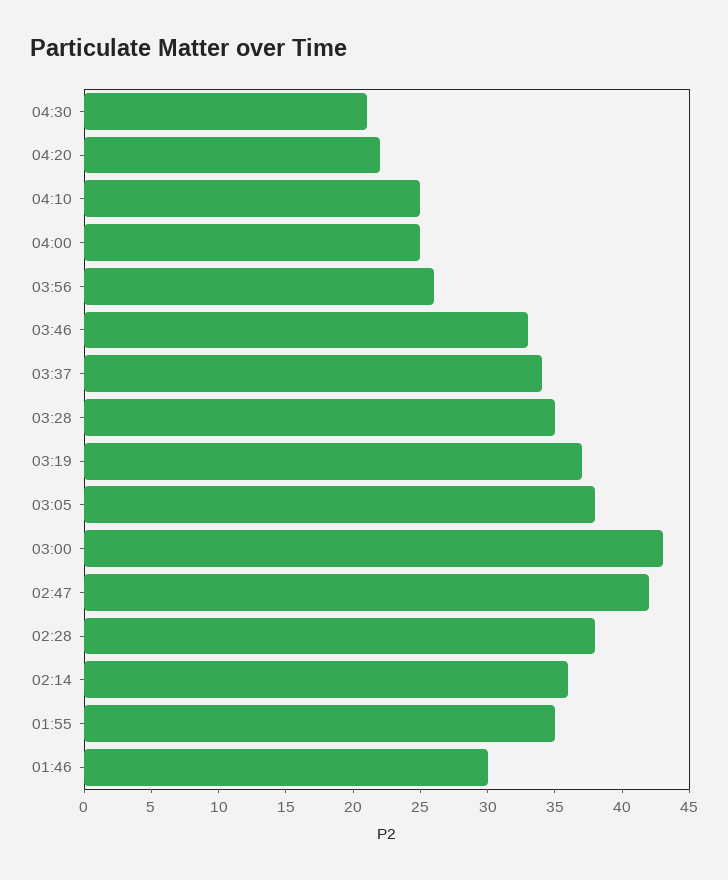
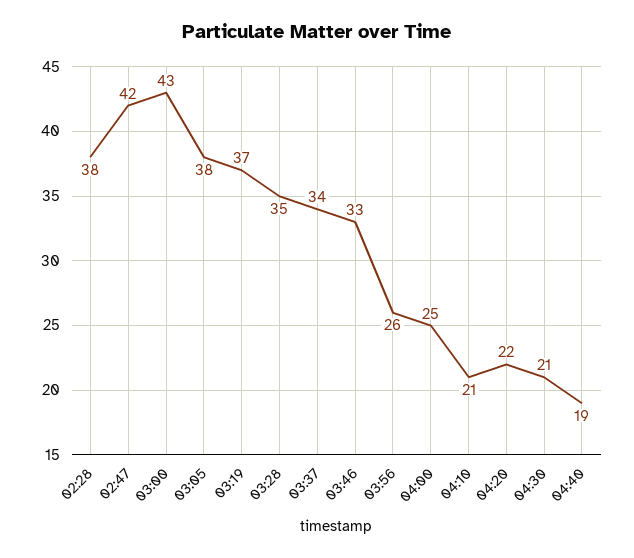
04:10: 25 -> 21
02:14: 36 -> none
01:55: 35 -> none
01:46: 30 -> none
04:40: none -> 19

